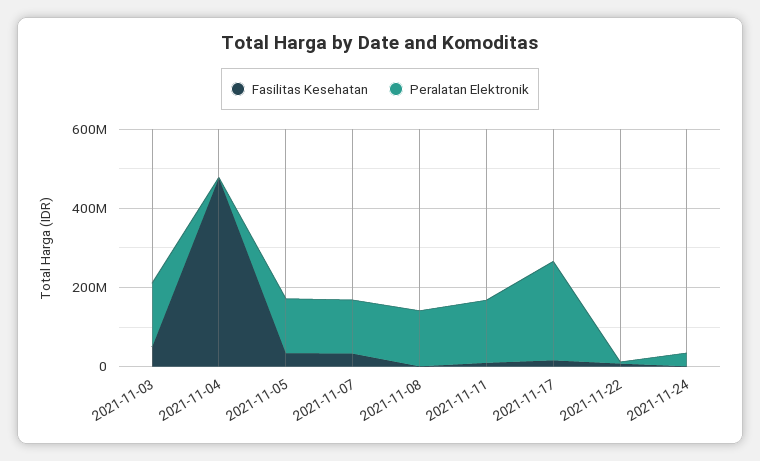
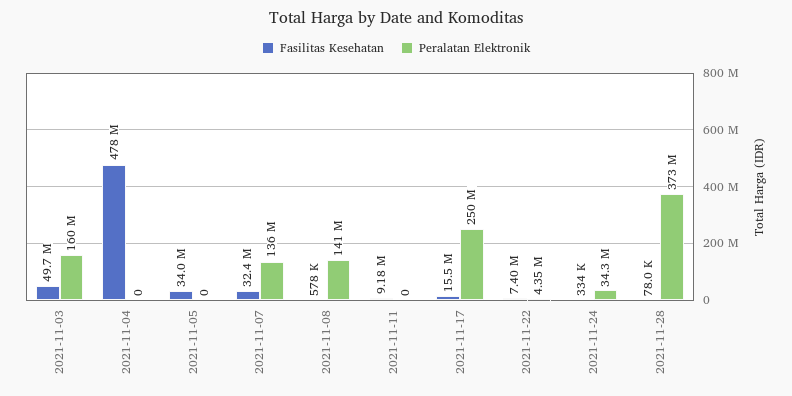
Peralatan Elektronik, 2021-11-05: 150000000 -> 0
Peralatan Elektronik, 2021-11-11: 150000000 -> 0
Fasilitas Kesehatan, 2021-11-28: none -> 78000
Peralatan Elektronik, 2021-11-28: none -> 373000000

